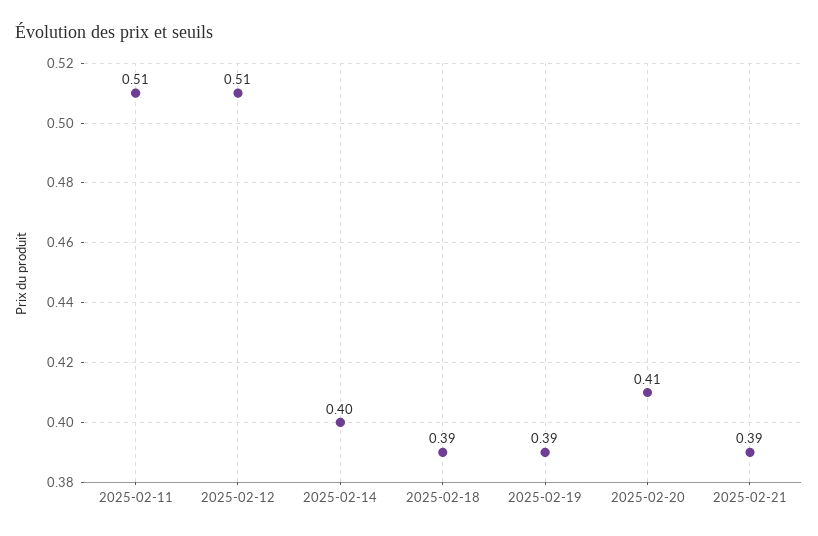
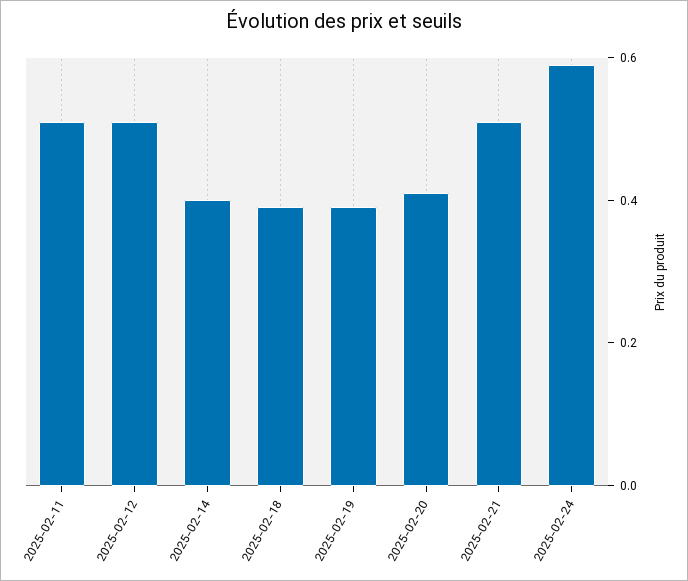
2025-02-21: 0.39 -> 0.5
2025-02-24: none -> 0.6

